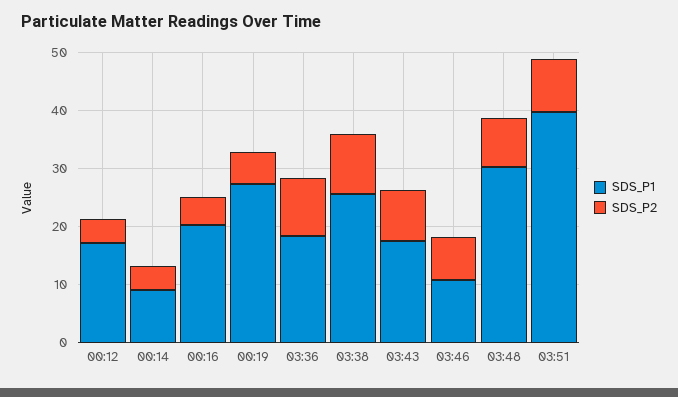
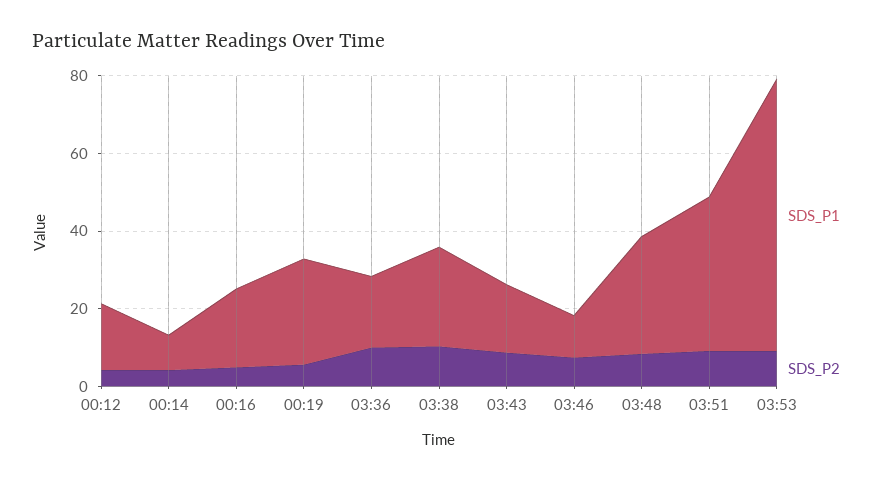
SDS_P1, 03:53: none -> 70
SDS_P2, 03:53: none -> 10

